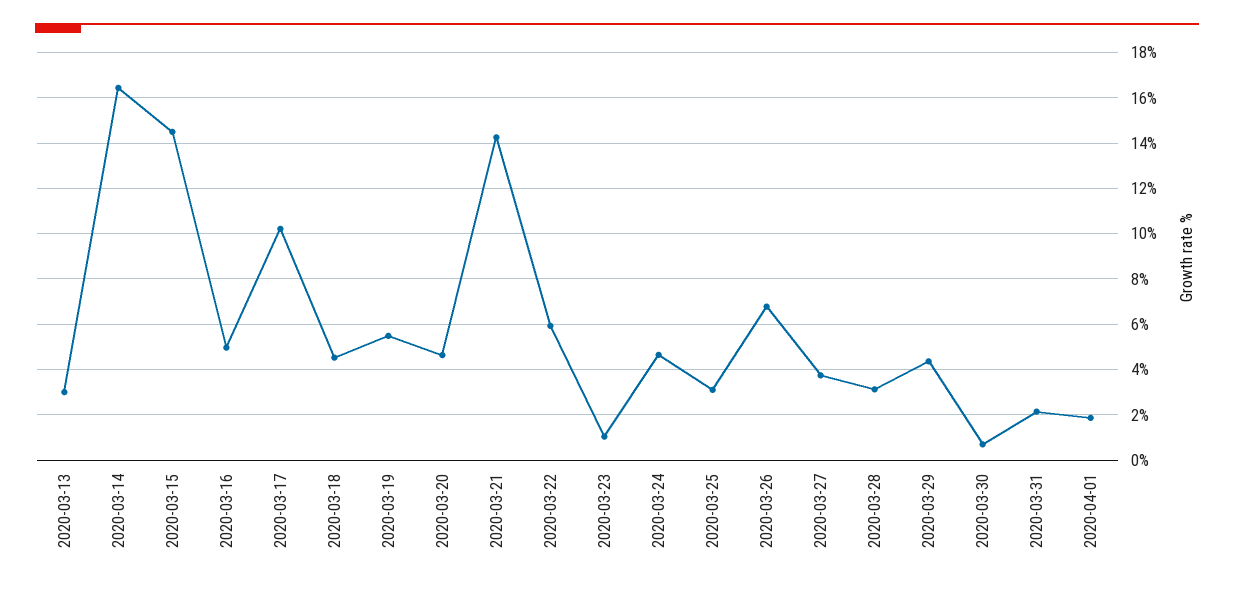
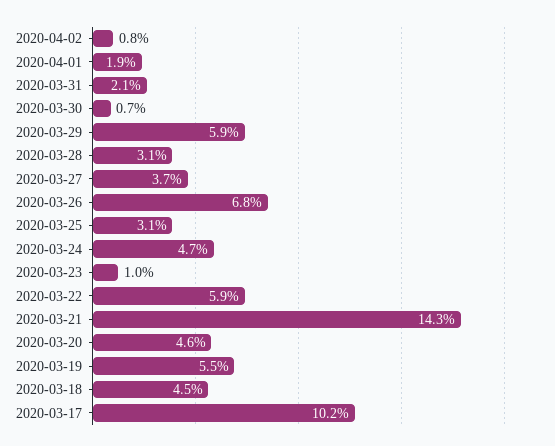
2020-03-13: 3 -> none
2020-03-14: 16.5 -> none
2020-03-15: 14.5 -> none
2020-03-16: 5 -> none
2020-03-29: 4.5 -> 5.9
2020-04-02: none -> 0.8

